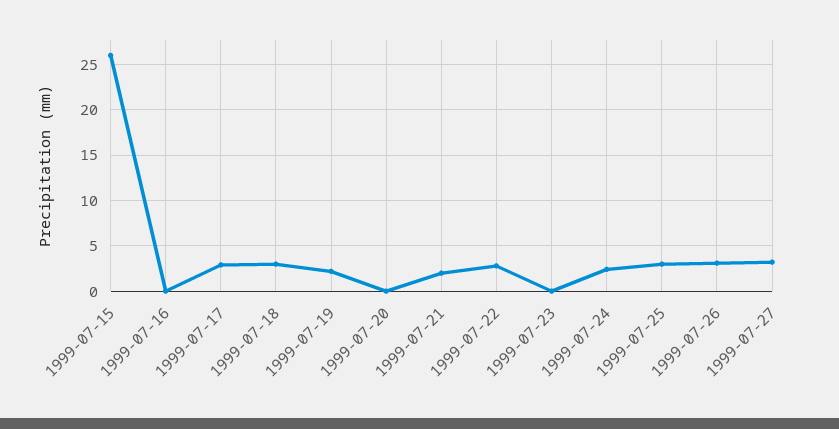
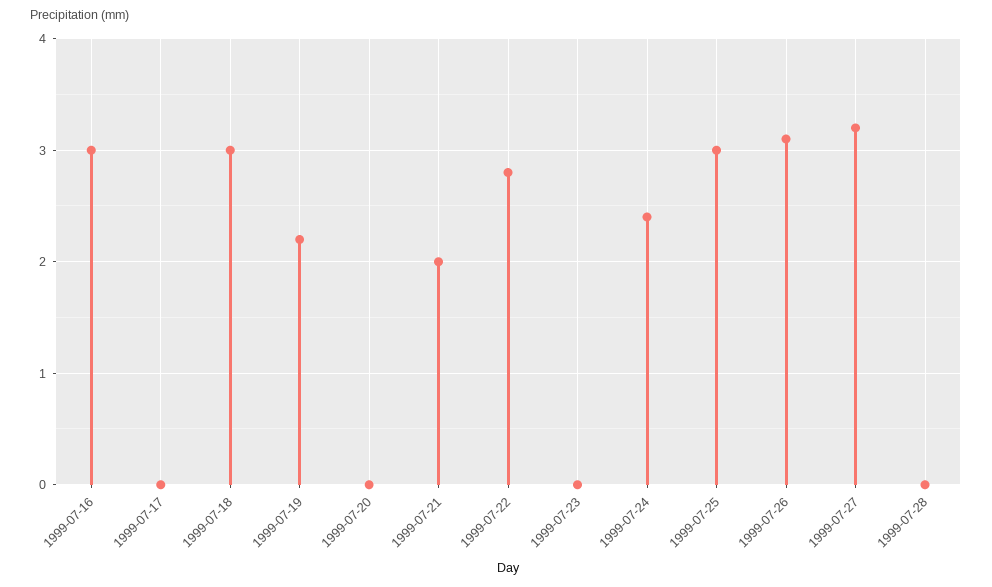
1999-07-15: 26 -> none
1999-07-16: 0 -> 3
1999-07-17: 3 -> 0
1999-07-28: none -> 0

